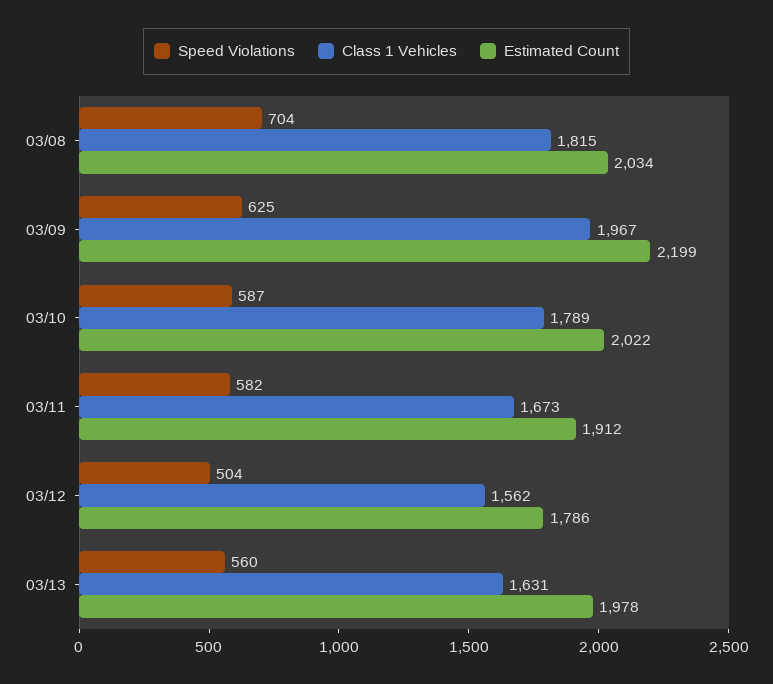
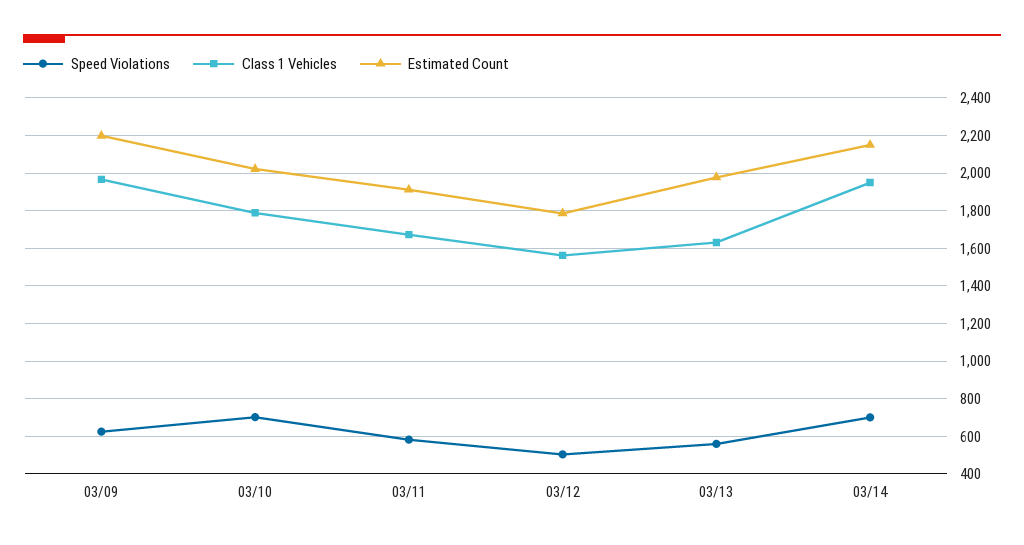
Speed Violations, 03/08: 704 -> none
Class 1 Vehicles, 03/08: 1815 -> none
Estimated Count, 03/08: 2034 -> none
Speed Violations, 03/10: 587 -> 700
Speed Violations, 03/14: none -> 700
Class 1 Vehicles, 03/14: none -> 1950
Estimated Count, 03/14: none -> 2150

